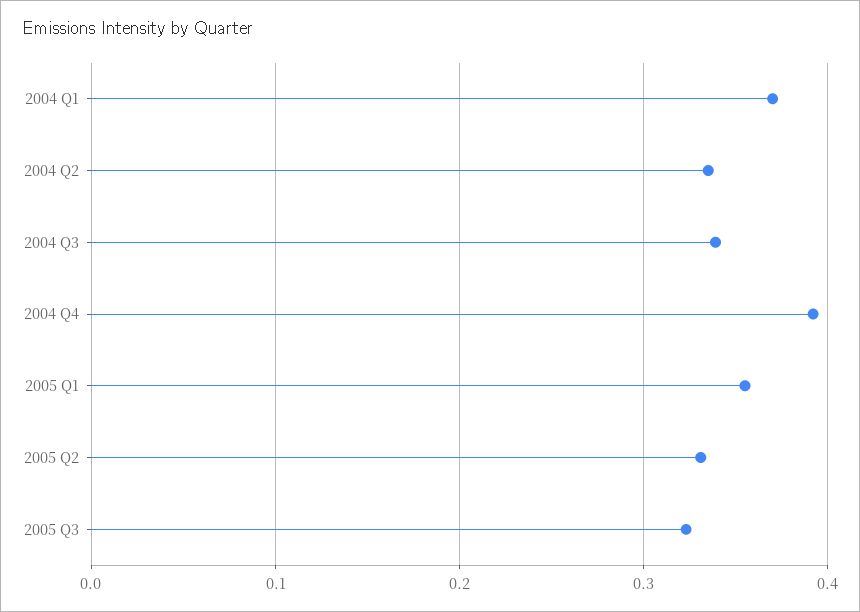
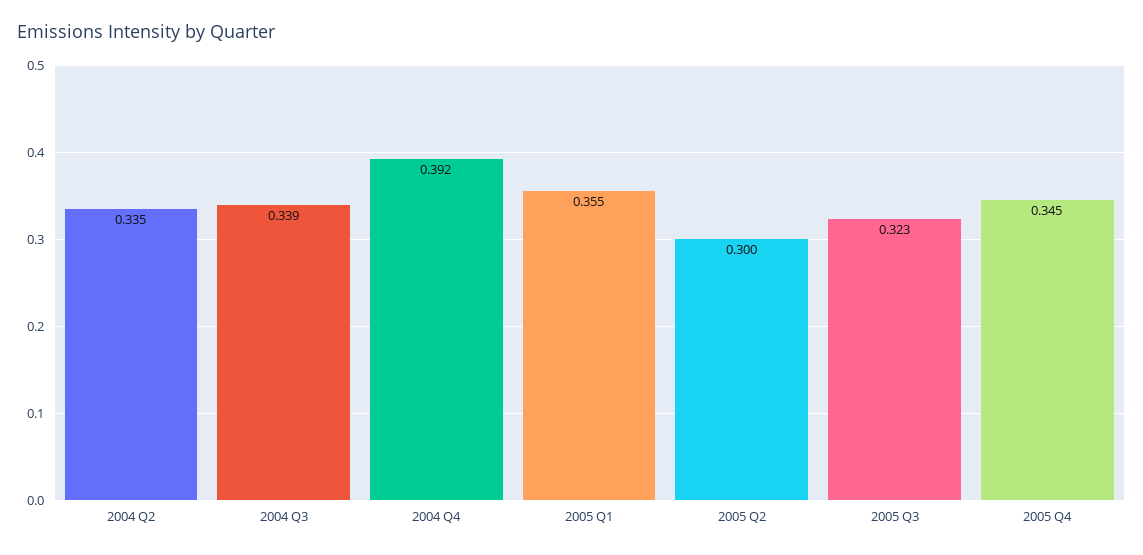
2004 Q1: 0.37 -> none
2005 Q2: 0.33 -> 0.3
2005 Q4: none -> 0.345

